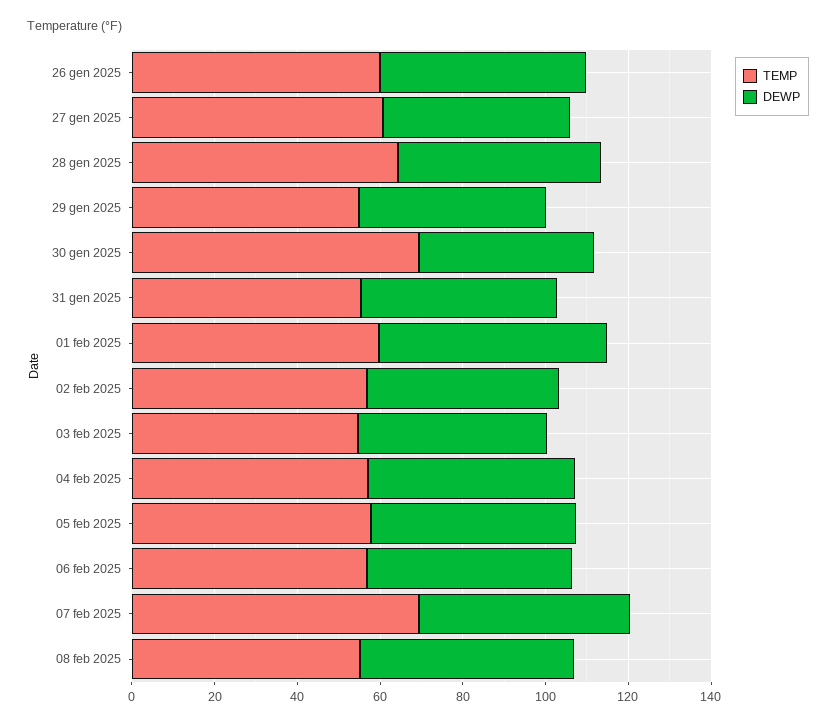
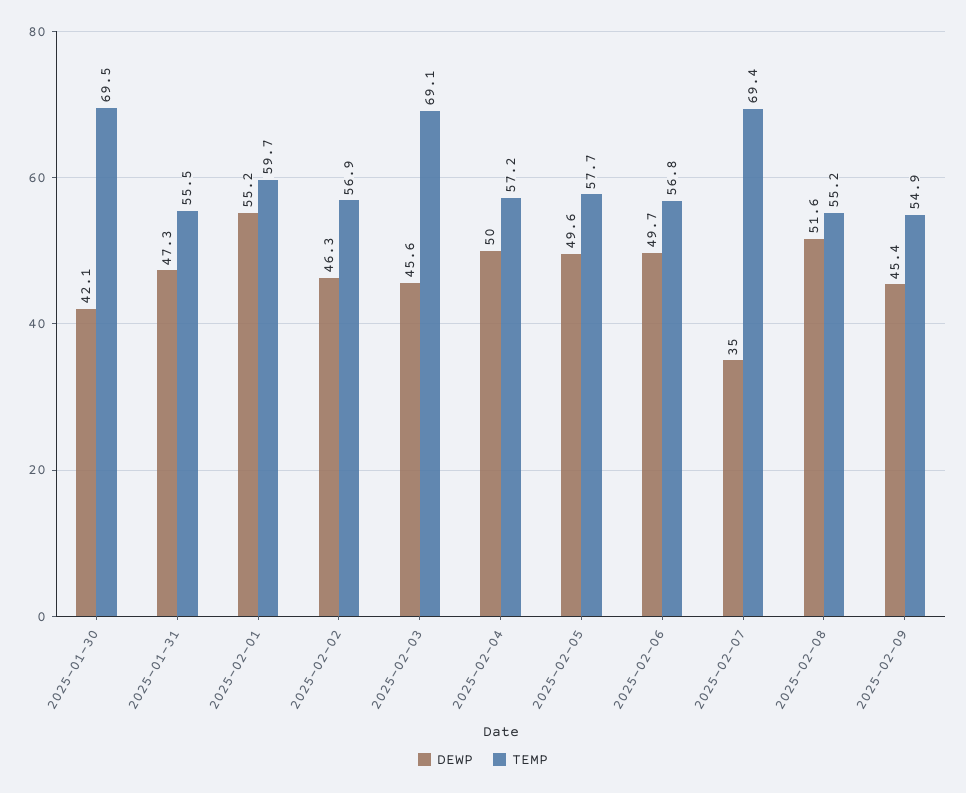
TEMP, 26 gen 2025: 60 -> none
DEWP, 26 gen 2025: 50 -> none
TEMP, 27 gen 2025: 60 -> none
DEWP, 27 gen 2025: 45 -> none
TEMP, 28 gen 2025: 65 -> none
DEWP, 28 gen 2025: 50 -> none
TEMP, 29 gen 2025: 55 -> none
DEWP, 29 gen 2025: 45 -> none
TEMP, 03 feb 2025: 55 -> 69.1
DEWP, 07 feb 2025: 50 -> 35
DEWP, 2025-02-09: none -> 45.4
TEMP, 2025-02-09: none -> 54.9

